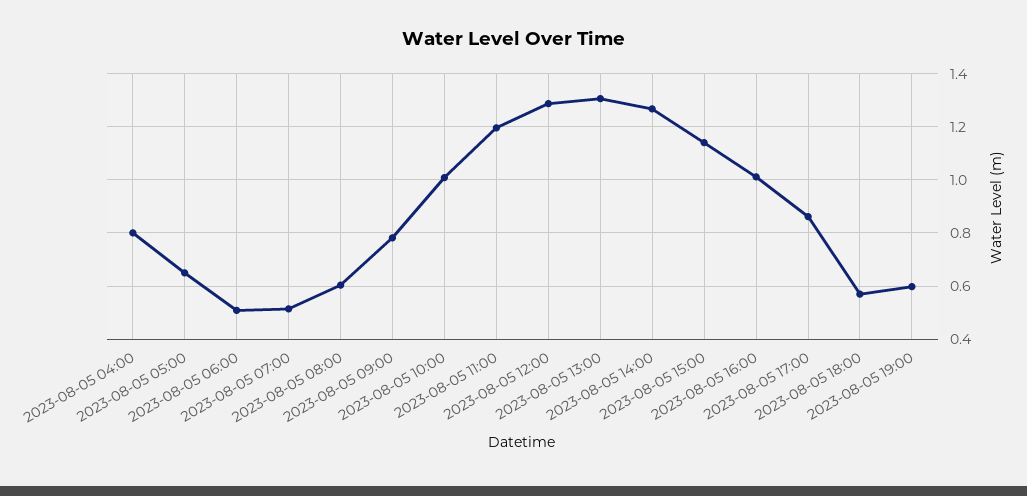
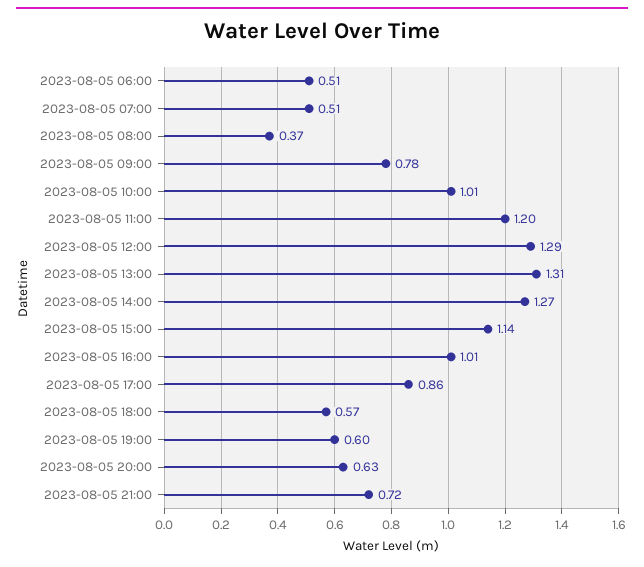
2023-08-05 04:00: 0.8 -> none
2023-08-05 05:00: 0.65 -> none
2023-08-05 08:00: 0.6 -> 0.37
2023-08-05 20:00: none -> 0.63
2023-08-05 21:00: none -> 0.72

